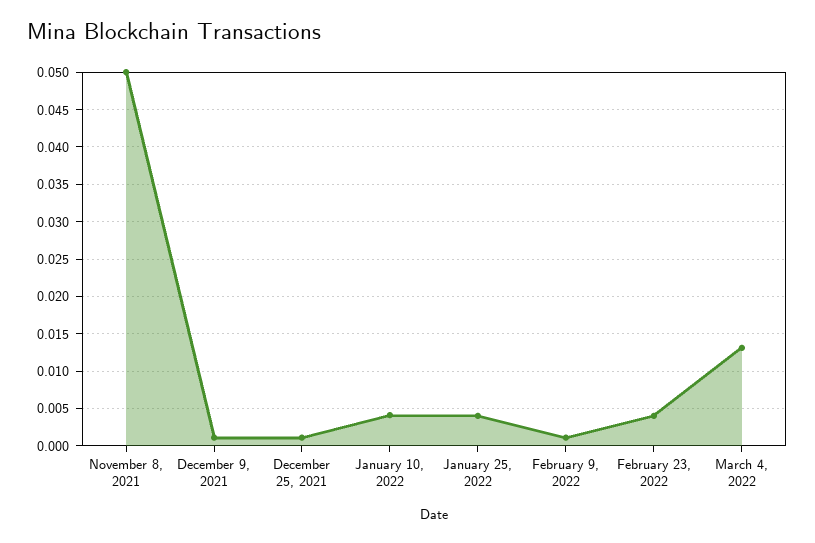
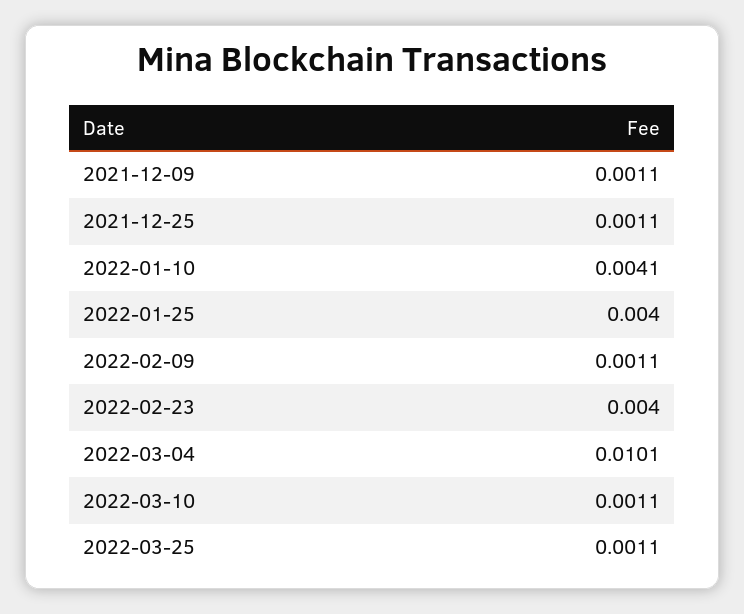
November 8, 2021: 0.05 -> none
March 4, 2022: 0.013 -> 0.0101
2022-03-10: none -> 0.0011
2022-03-25: none -> 0.0011

